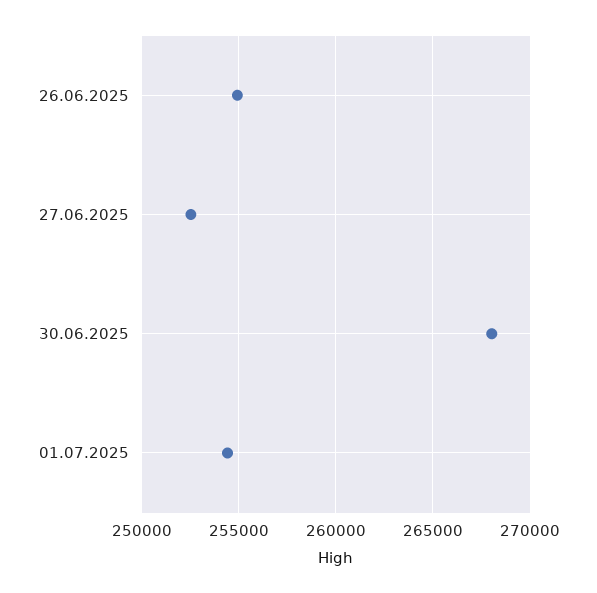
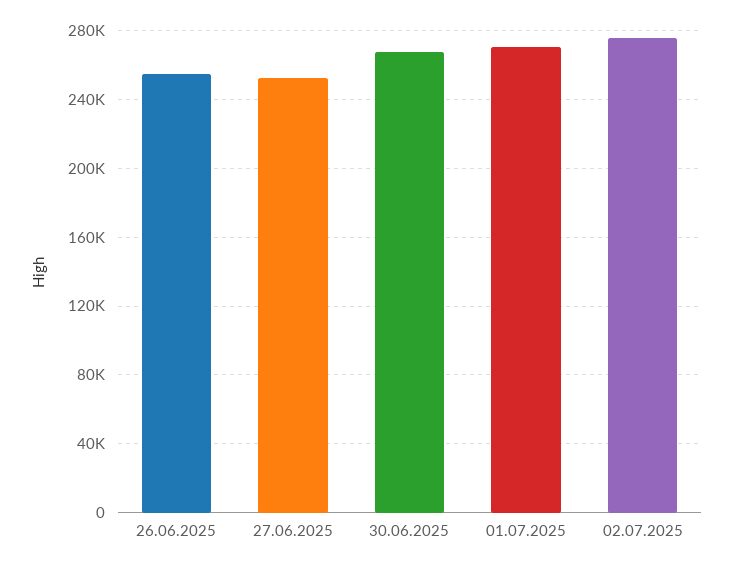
01.07.2025: 254500 -> 270000
02.07.2025: none -> 275000

